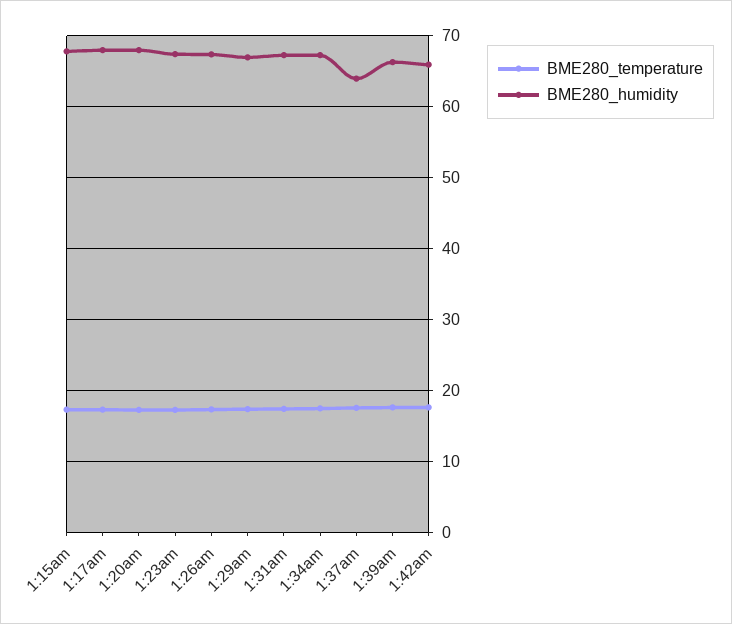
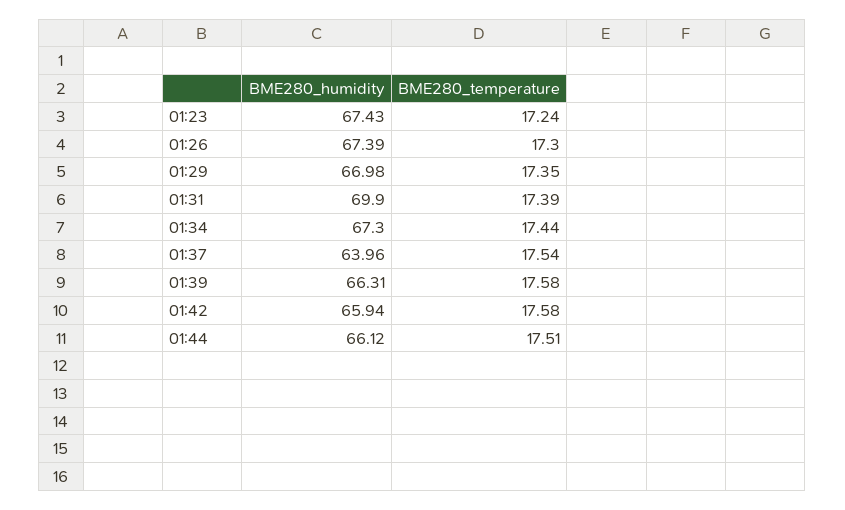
BME280_temperature, 1:15am: 17 -> none
BME280_humidity, 1:15am: 68 -> none
BME280_temperature, 1:17am: 17 -> none
BME280_humidity, 1:17am: 68 -> none
BME280_temperature, 1:20am: 17 -> none
BME280_humidity, 1:20am: 68 -> none
BME280_humidity, 1:31am: 67 -> 69.9
BME280_humidity, 01:44: none -> 66.12
BME280_temperature, 01:44: none -> 17.51

